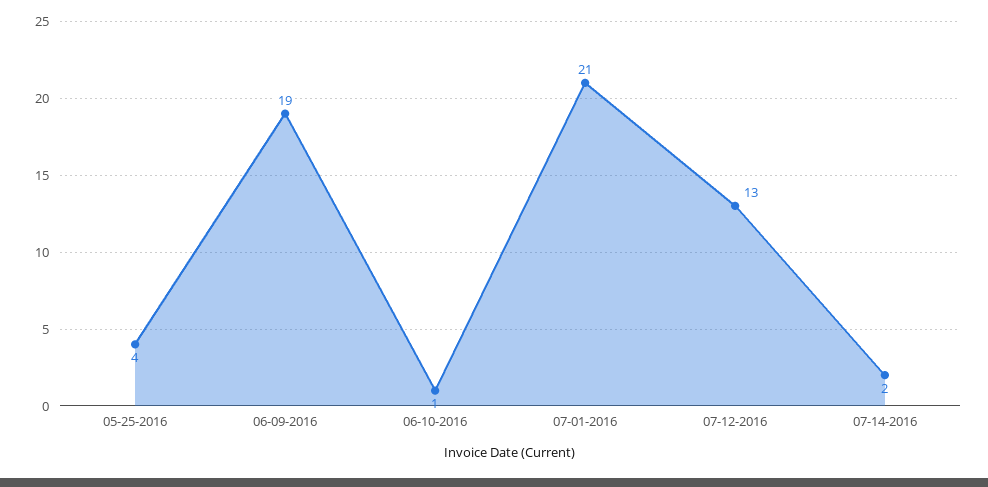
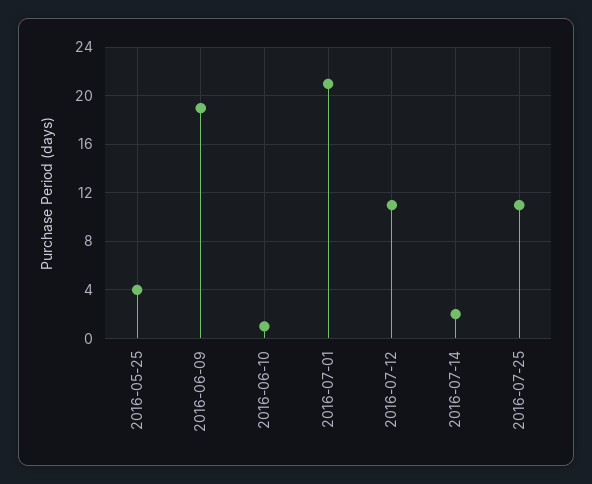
07-12-2016: 13 -> 11
2016-07-25: none -> 11

